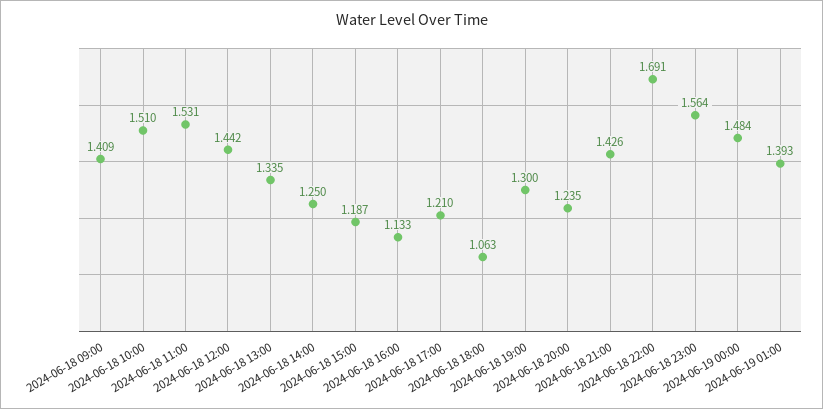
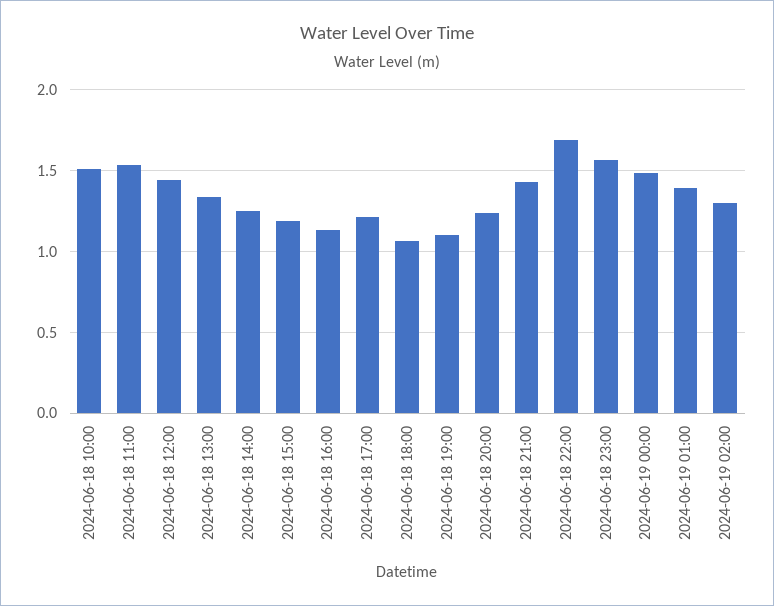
2024-06-18 09:00: 1.409 -> none
2024-06-18 19:00: 1.3 -> 1.1
2024-06-19 02:00: none -> 1.3

